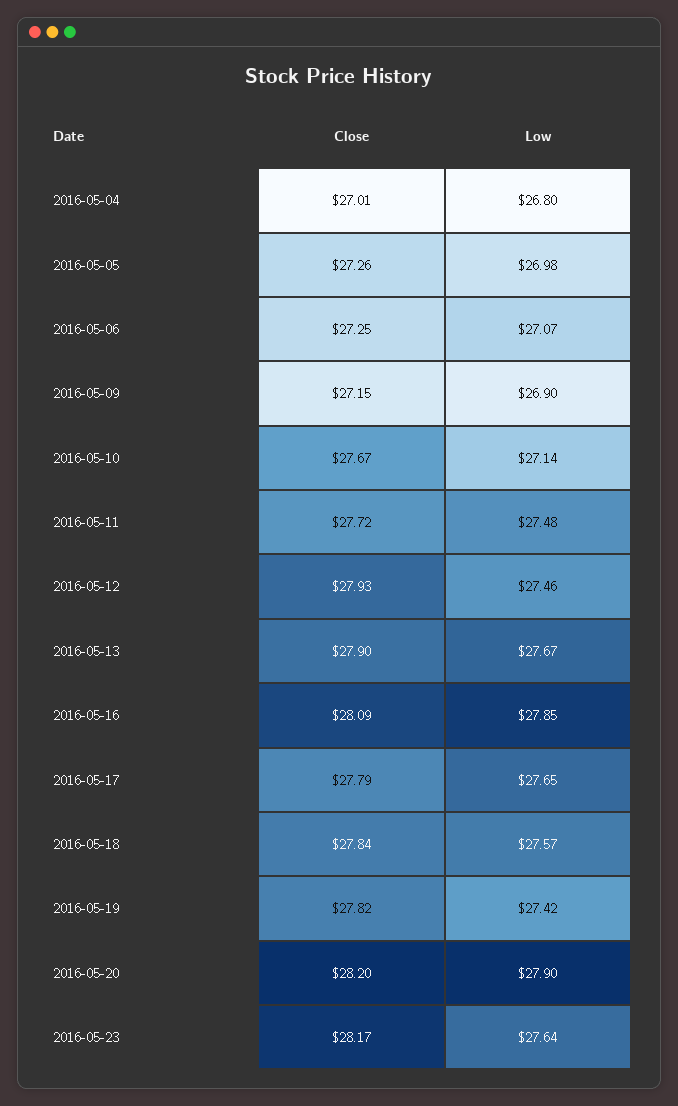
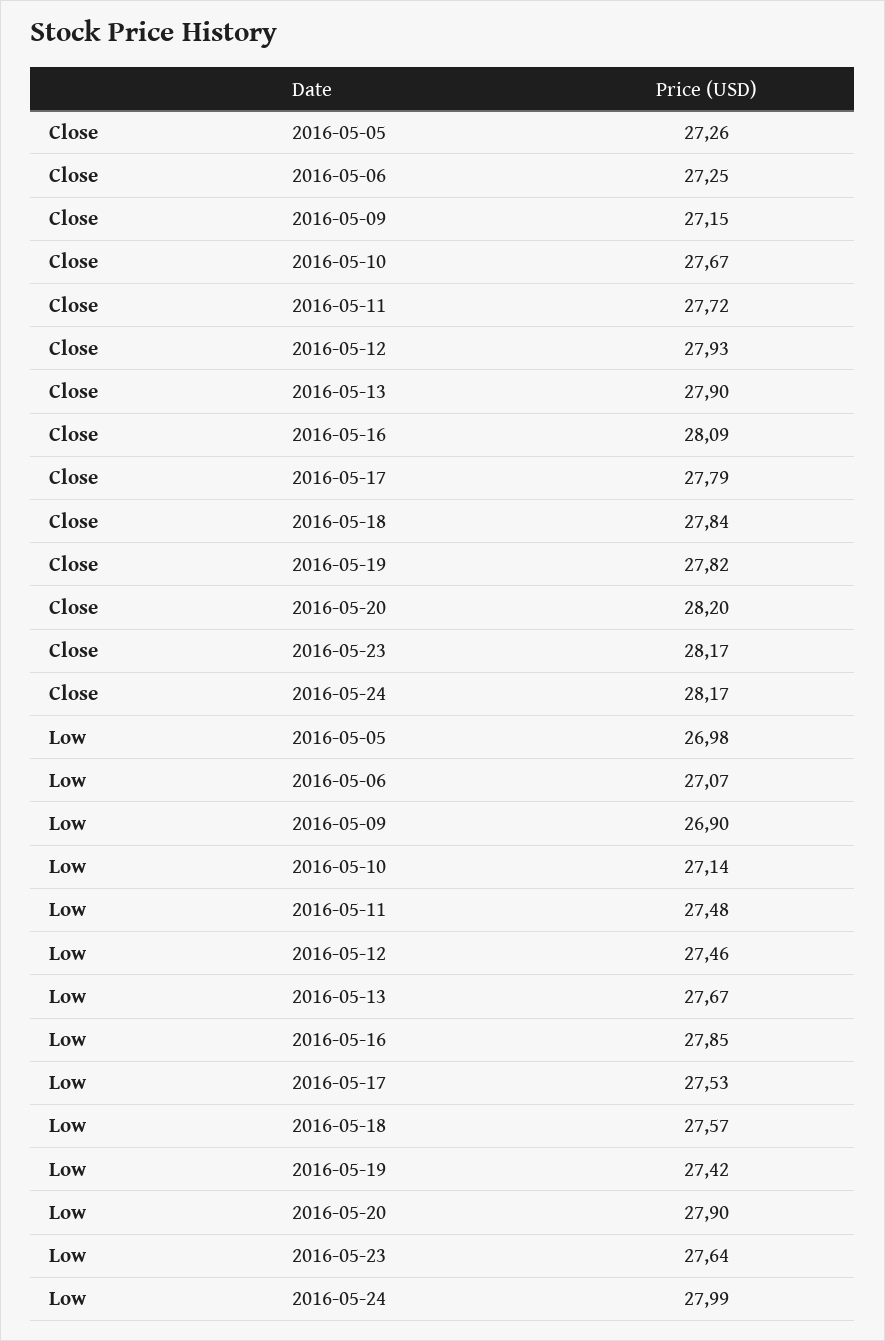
Close, 2016-05-04: 27.01 -> none
Low, 2016-05-04: 26.8 -> none
Low, 2016-05-17: 27.65 -> 27.53
Close, 2016-05-24: none -> 28.17
Low, 2016-05-24: none -> 27.99

